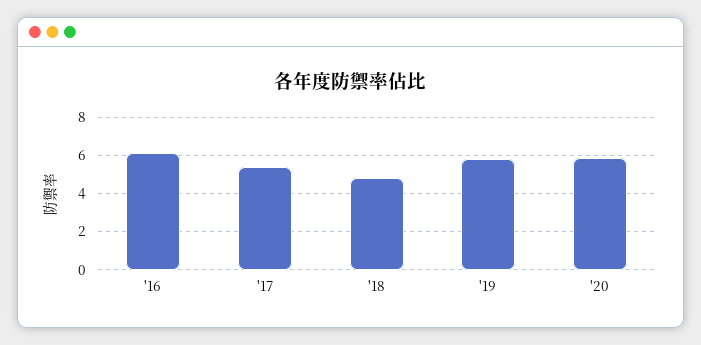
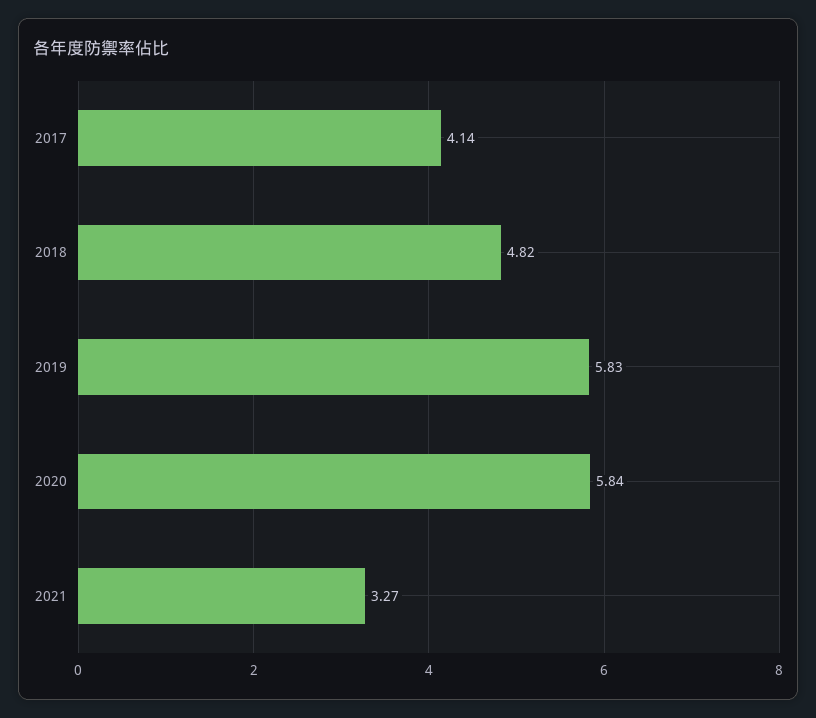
'16: 6 -> none
'17: 5.5 -> 4.14
2021: none -> 3.27

